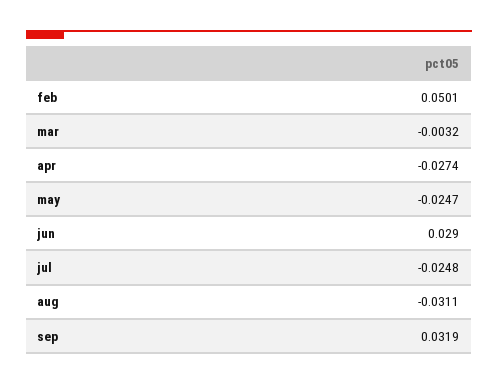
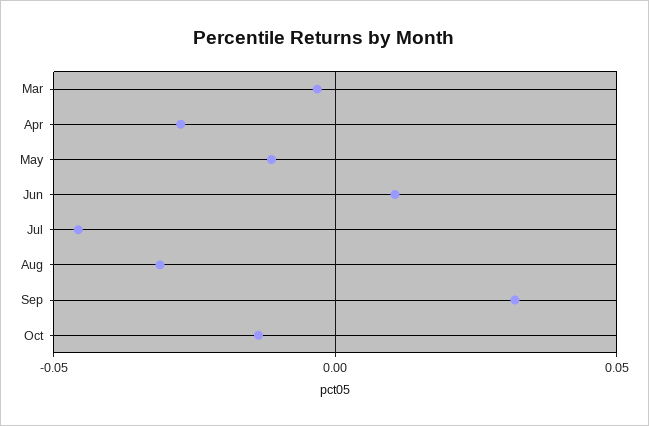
feb: 0.0501 -> none
may: -0.0247 -> -0.01
jun: 0.029 -> 0.01
jul: -0.0248 -> -0.045
Oct: none -> -0.015

